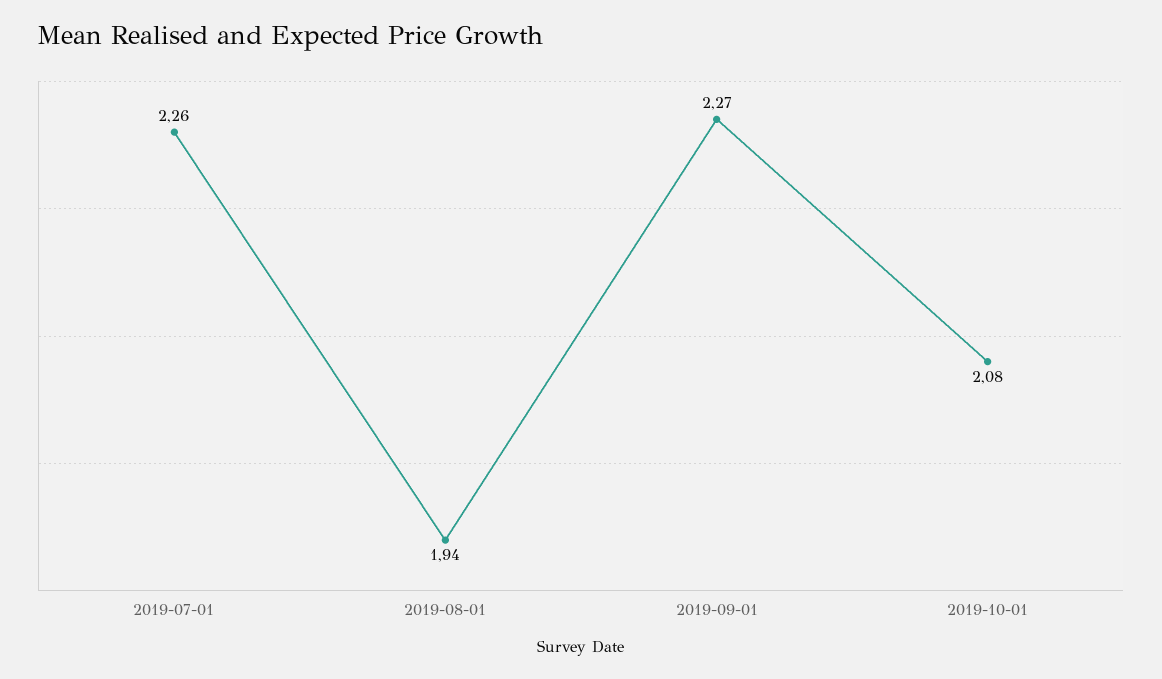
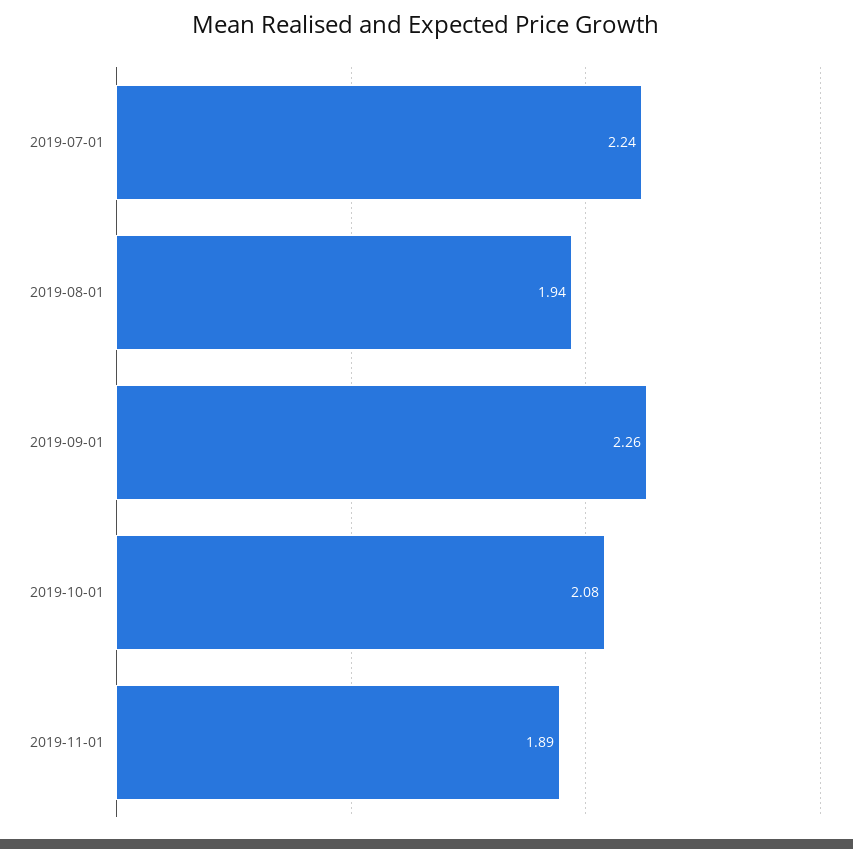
2019-07-01: 2.26 -> 2.24
2019-09-01: 2.27 -> 2.26
2019-11-01: none -> 1.89

